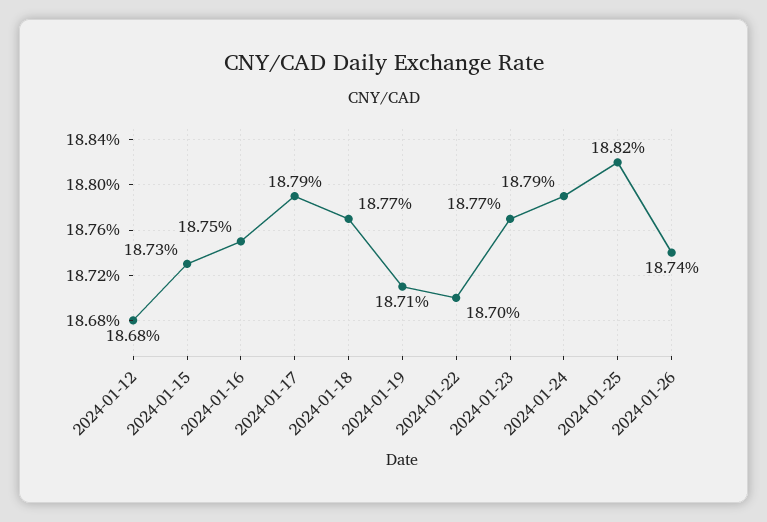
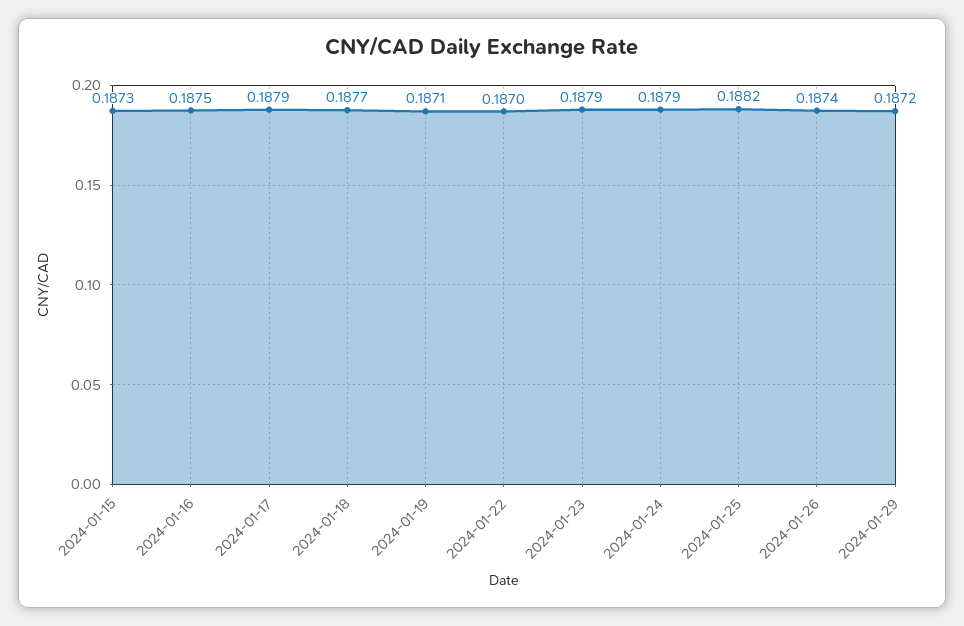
2024-01-12: 0.1868 -> none
2024-01-23: 0.1877 -> 0.1879
2024-01-29: none -> 0.1872

